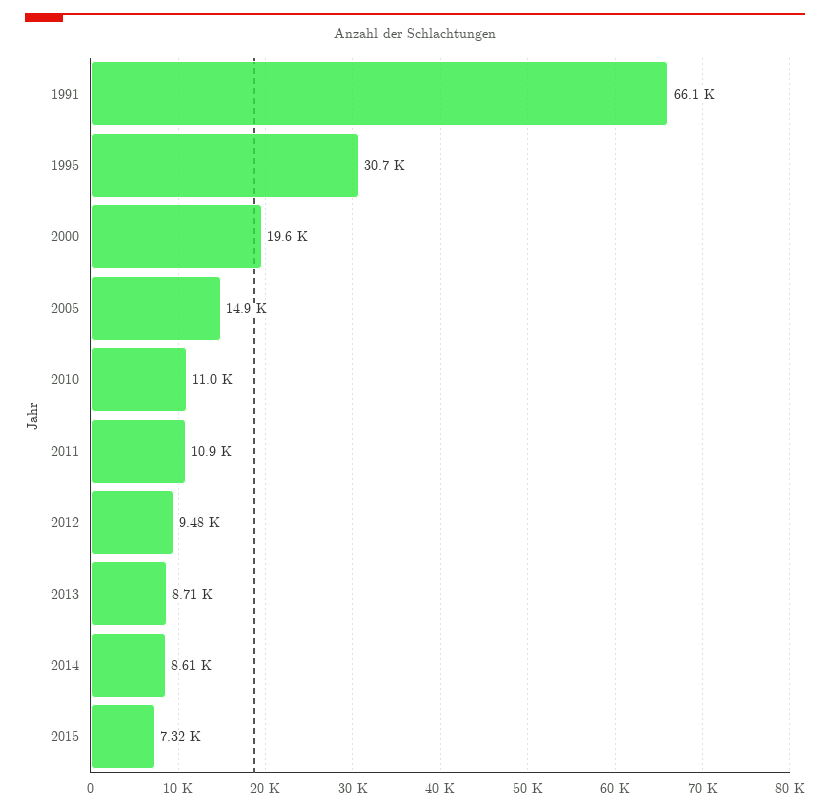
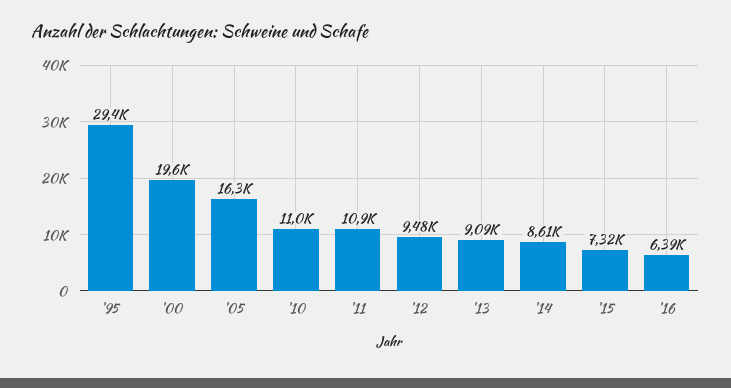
1991: 66100 -> none
1995: 30700 -> 29400
2005: 14900 -> 16300
2013: 8710 -> 9090
'16: none -> 6390

